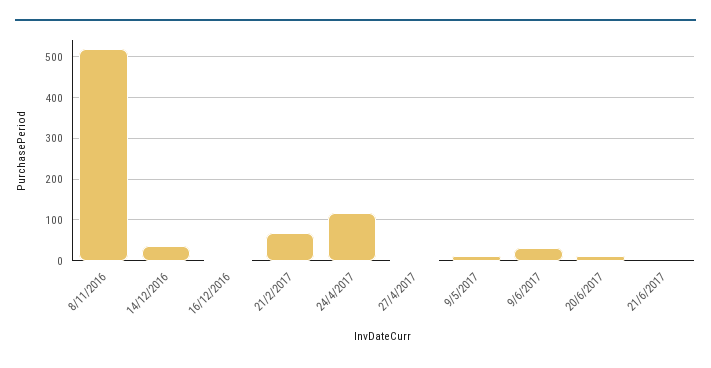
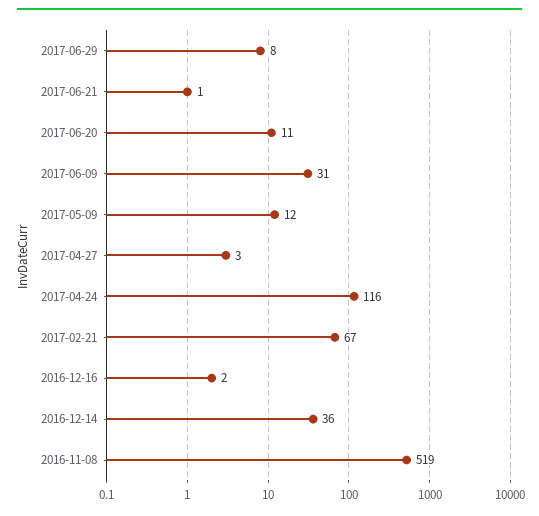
2017-06-29: none -> 8

